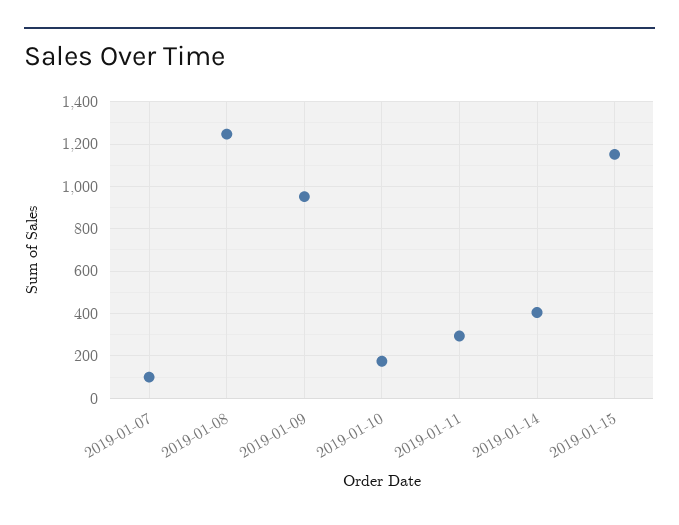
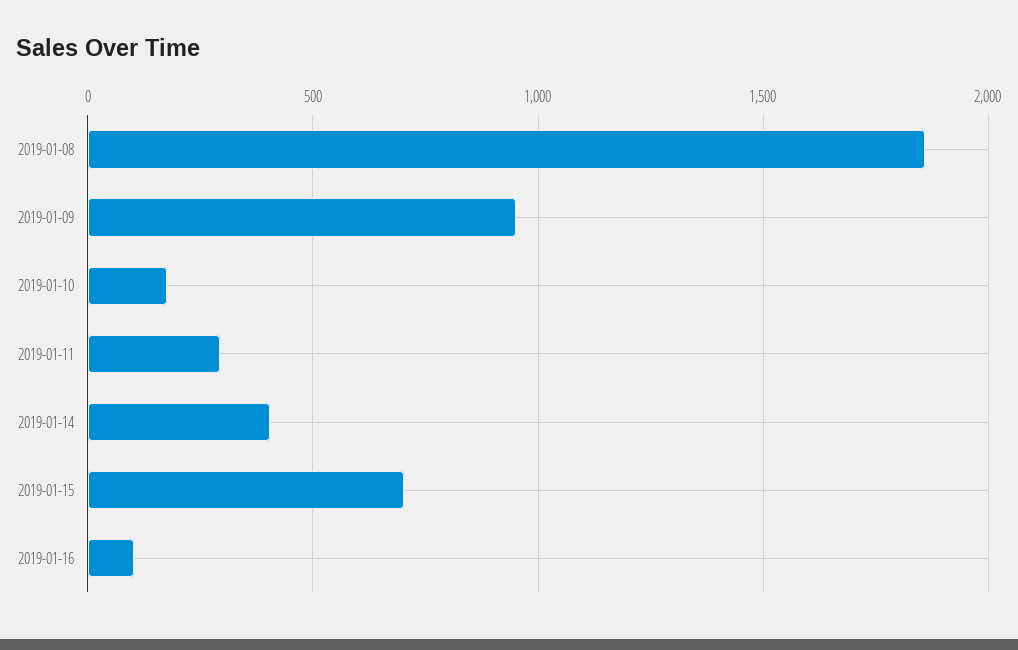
2019-01-07: 100 -> none
2019-01-08: 1250 -> 1850
2019-01-15: 1150 -> 700
2019-01-16: none -> 100

